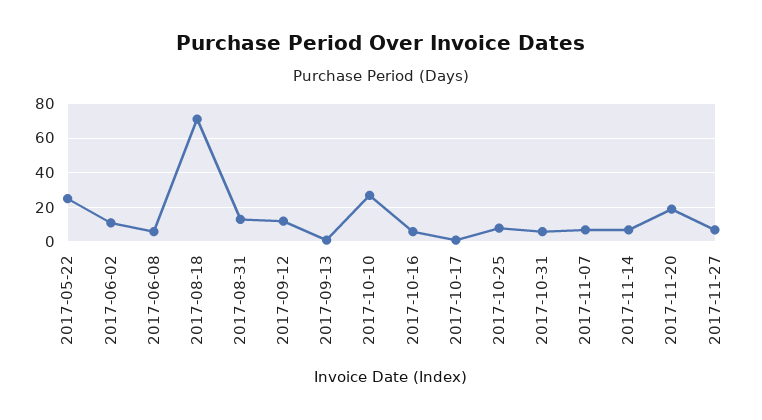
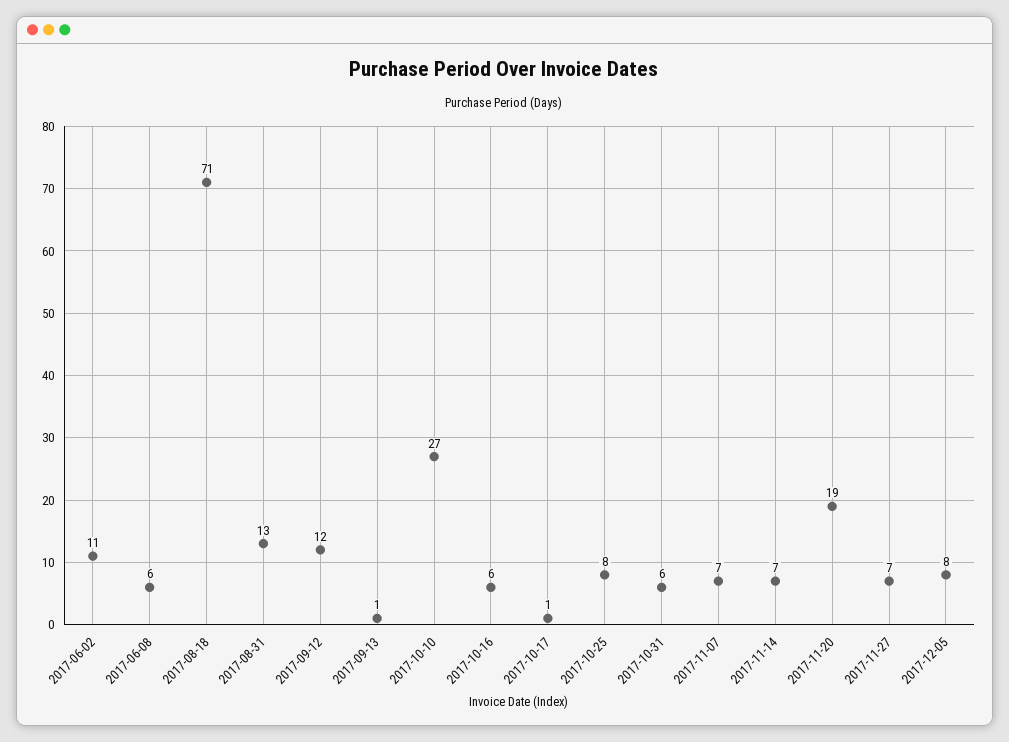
2017-05-22: 25 -> none
2017-12-05: none -> 8

